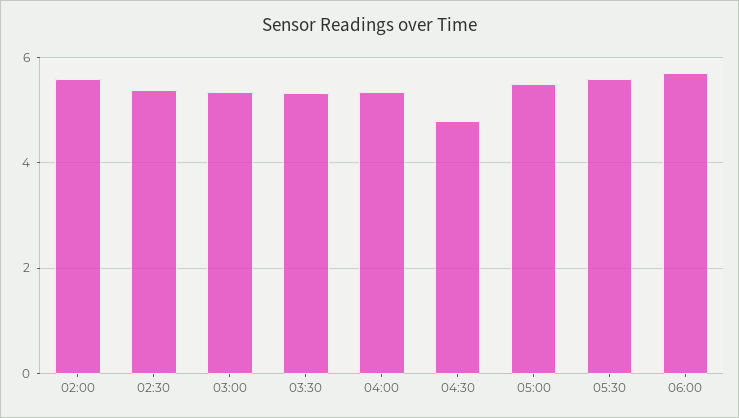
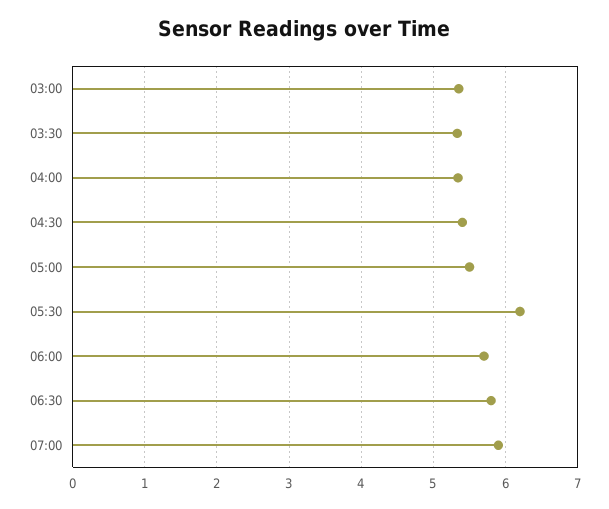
02:00: 5.6 -> none
02:30: 5.4 -> none
04:30: 4.8 -> 5.4
05:30: 5.6 -> 6.2
06:30: none -> 5.8
07:00: none -> 5.9

